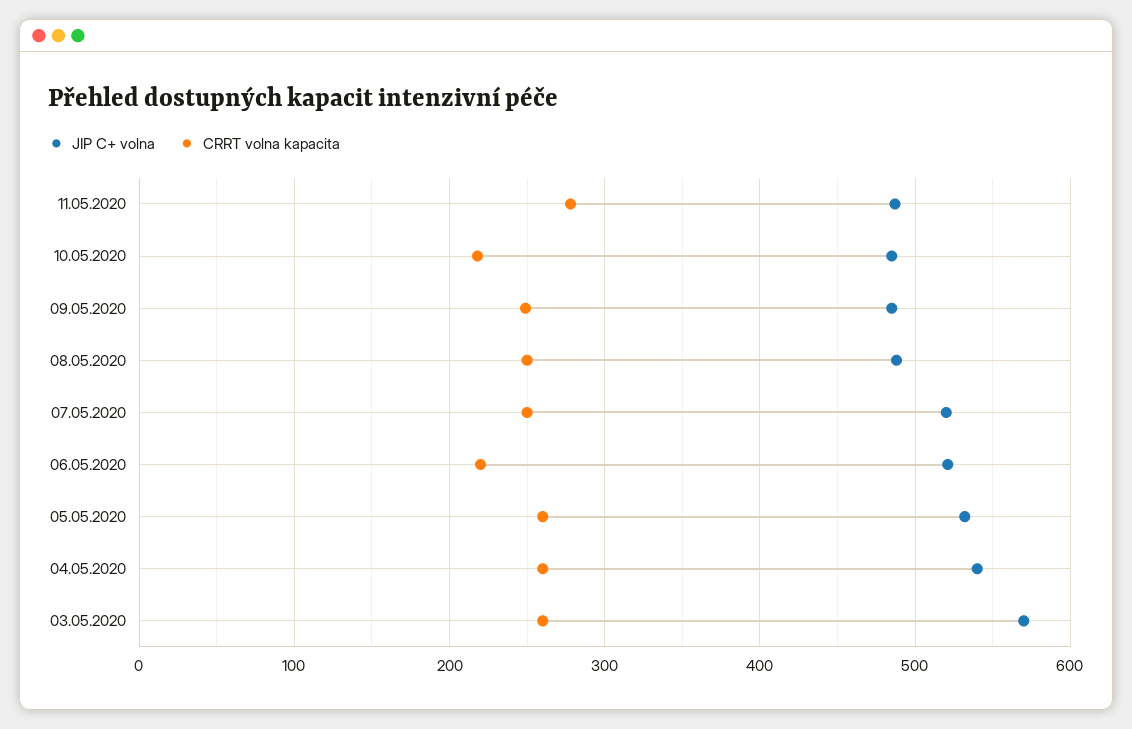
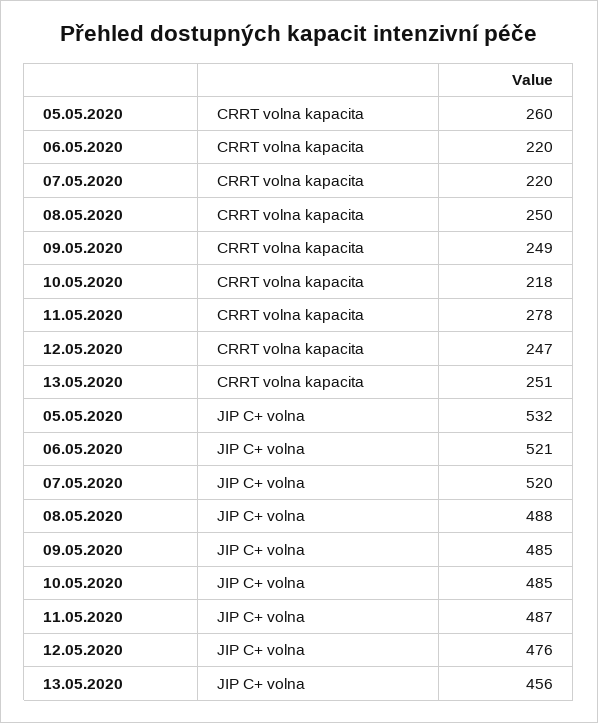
CRRT volna kapacita, 07.05.2020: 250 -> 220
JIP C+ volna, 04.05.2020: 540 -> none
CRRT volna kapacita, 04.05.2020: 260 -> none
JIP C+ volna, 03.05.2020: 570 -> none
CRRT volna kapacita, 03.05.2020: 260 -> none
CRRT volna kapacita, 12.05.2020: none -> 247
CRRT volna kapacita, 13.05.2020: none -> 251
JIP C+ volna, 12.05.2020: none -> 476
JIP C+ volna, 13.05.2020: none -> 456

